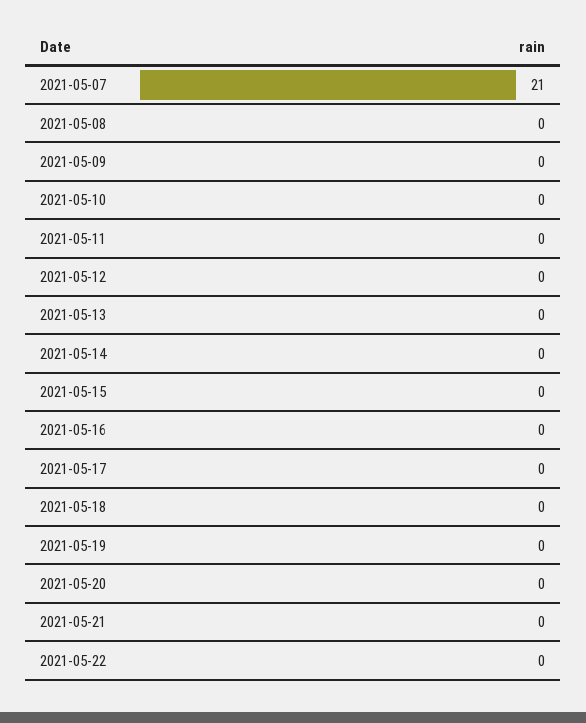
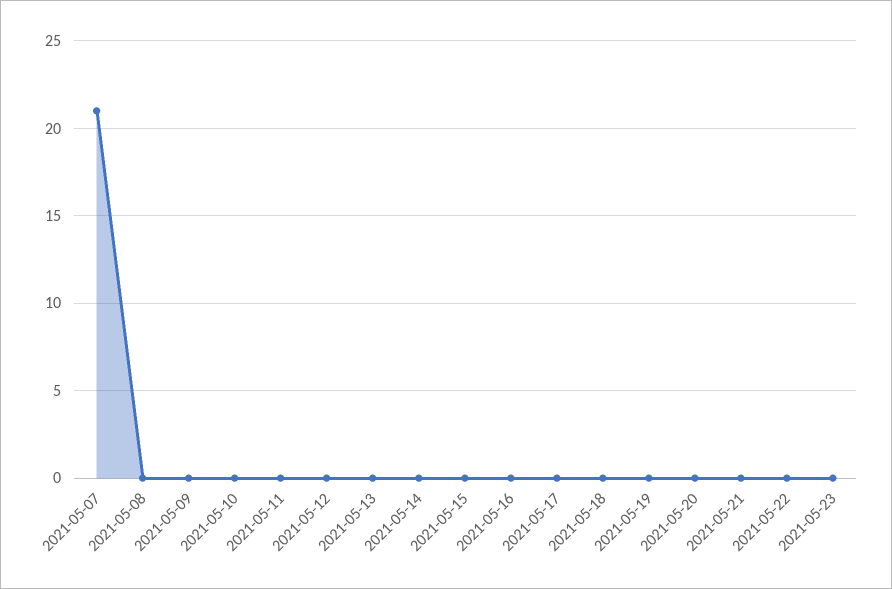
2021-05-23: none -> 0

